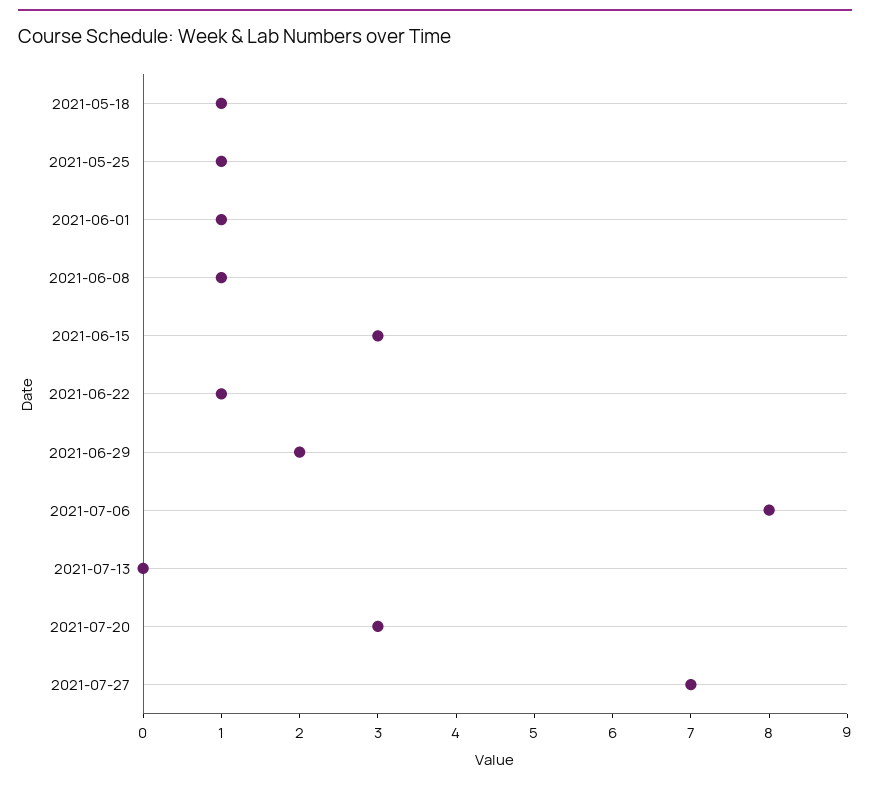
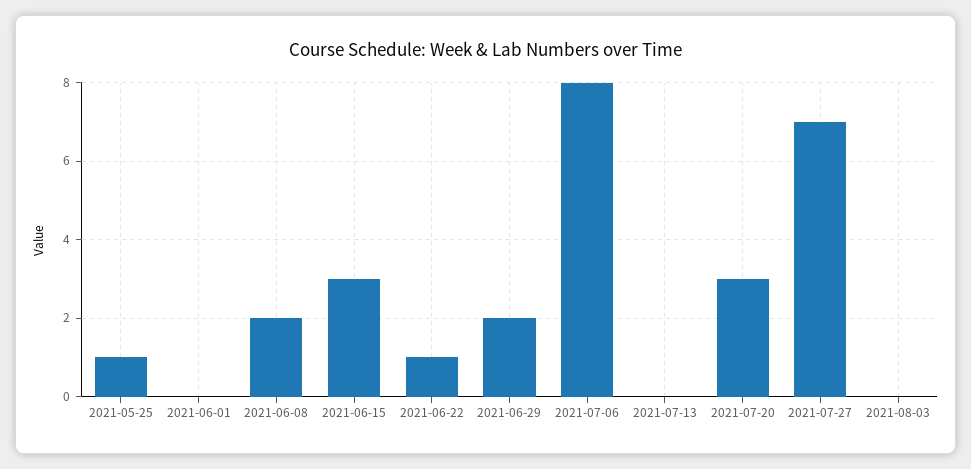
2021-05-18: 1 -> none
2021-06-01: 1 -> 0
2021-06-08: 1 -> 2
2021-08-03: none -> 0

